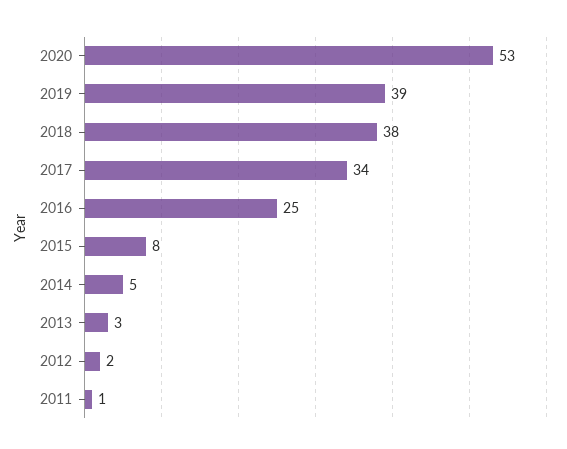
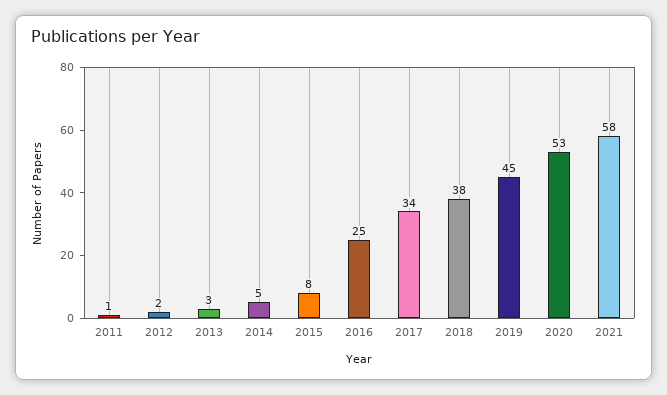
2019: 39 -> 45
2021: none -> 58

